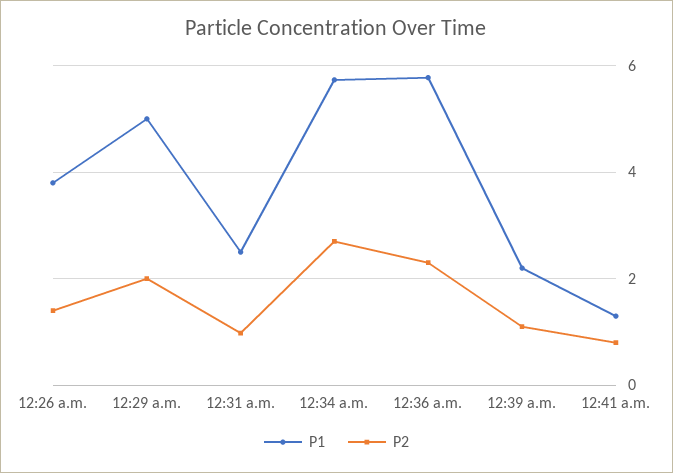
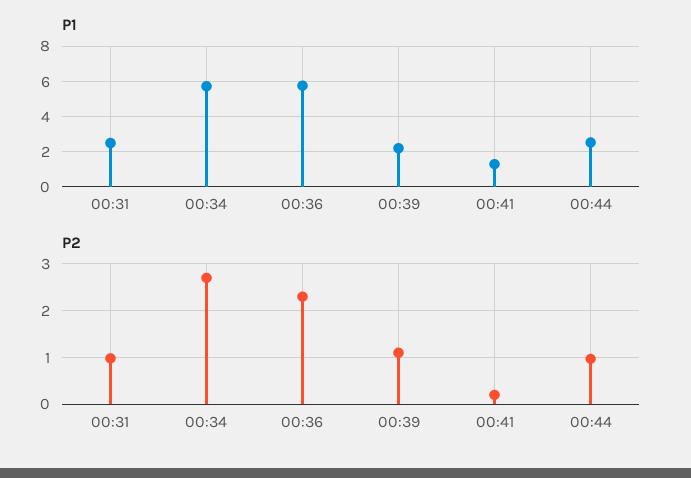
P1, 12:26 a.m.: 3.8 -> none
P2, 12:26 a.m.: 1.4 -> none
P1, 12:29 a.m.: 5 -> none
P2, 12:29 a.m.: 2 -> none
P2, 12:41 a.m.: 0.8 -> 0.2
P1, 00:44: none -> 2.5
P2, 00:44: none -> 1

